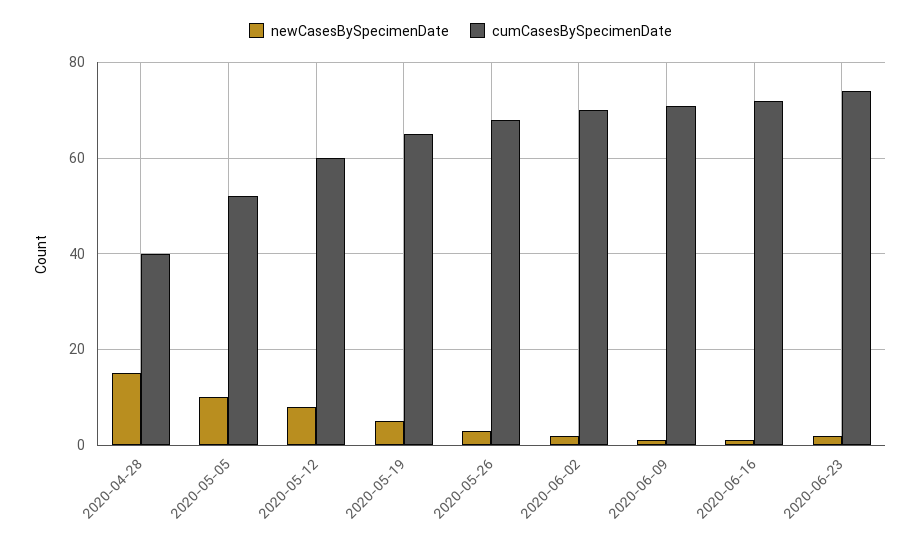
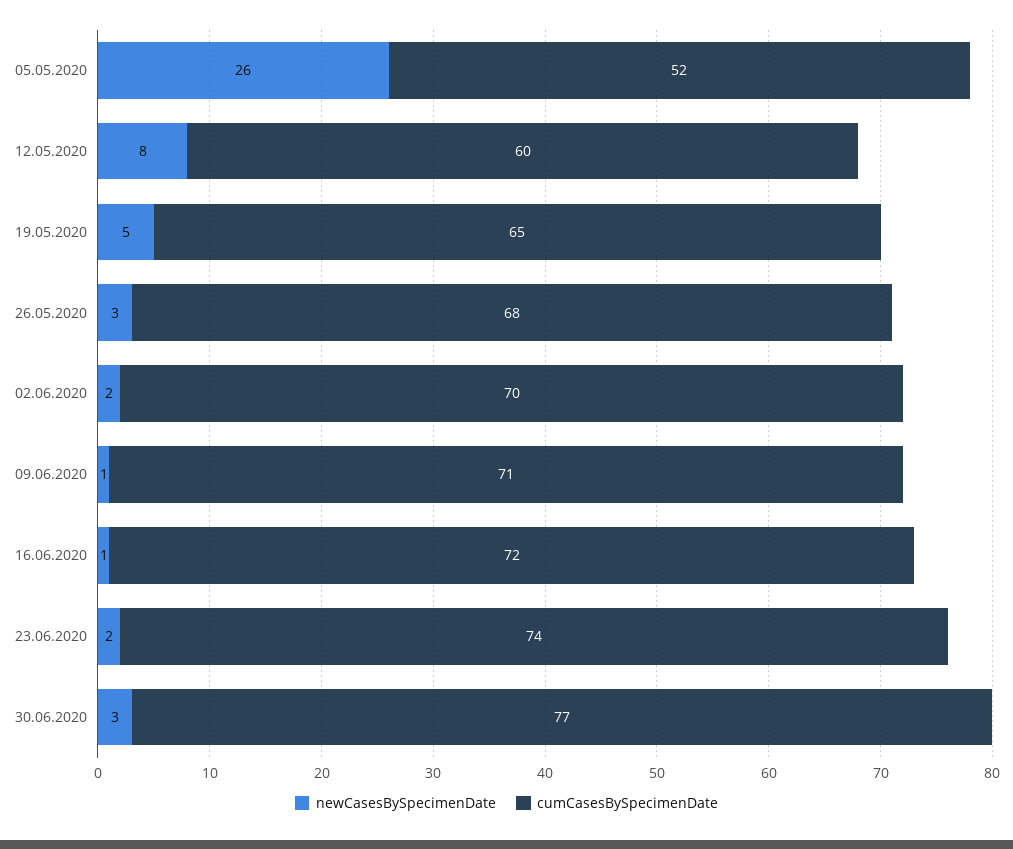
newCasesBySpecimenDate, 2020-04-28: 15 -> none
cumCasesBySpecimenDate, 2020-04-28: 40 -> none
newCasesBySpecimenDate, 2020-05-05: 10 -> 26
newCasesBySpecimenDate, 30.06.2020: none -> 3
cumCasesBySpecimenDate, 30.06.2020: none -> 77

